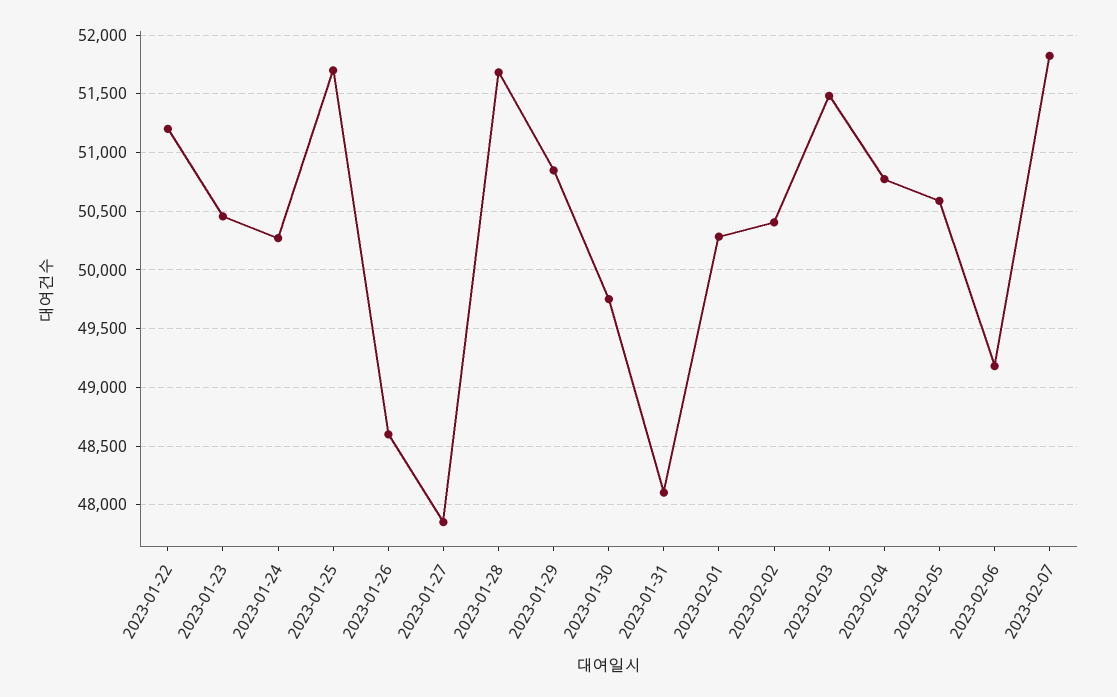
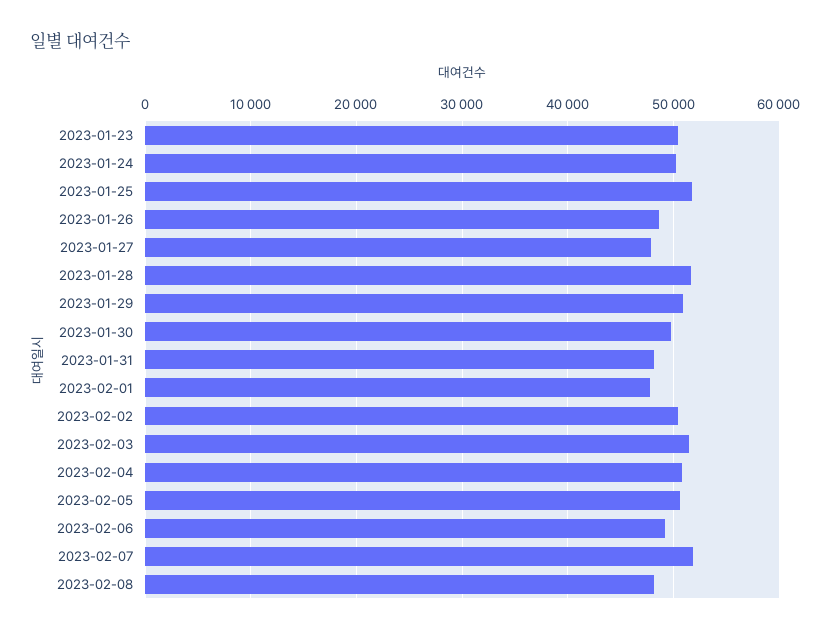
2023-01-22: 51200 -> none
2023-02-01: 50300 -> 48000
2023-02-08: none -> 48000

